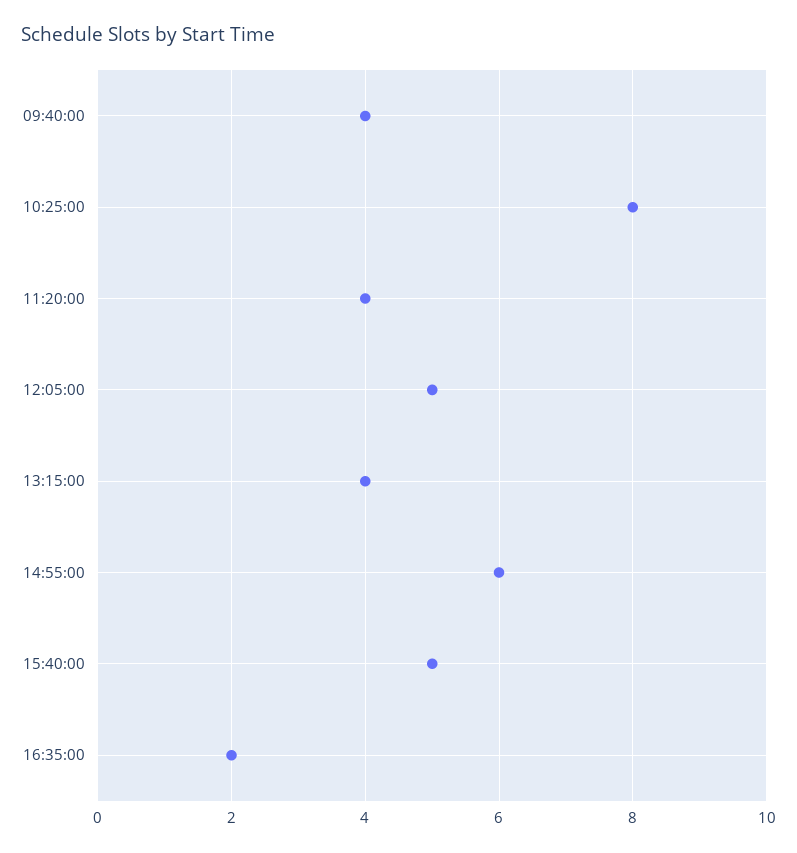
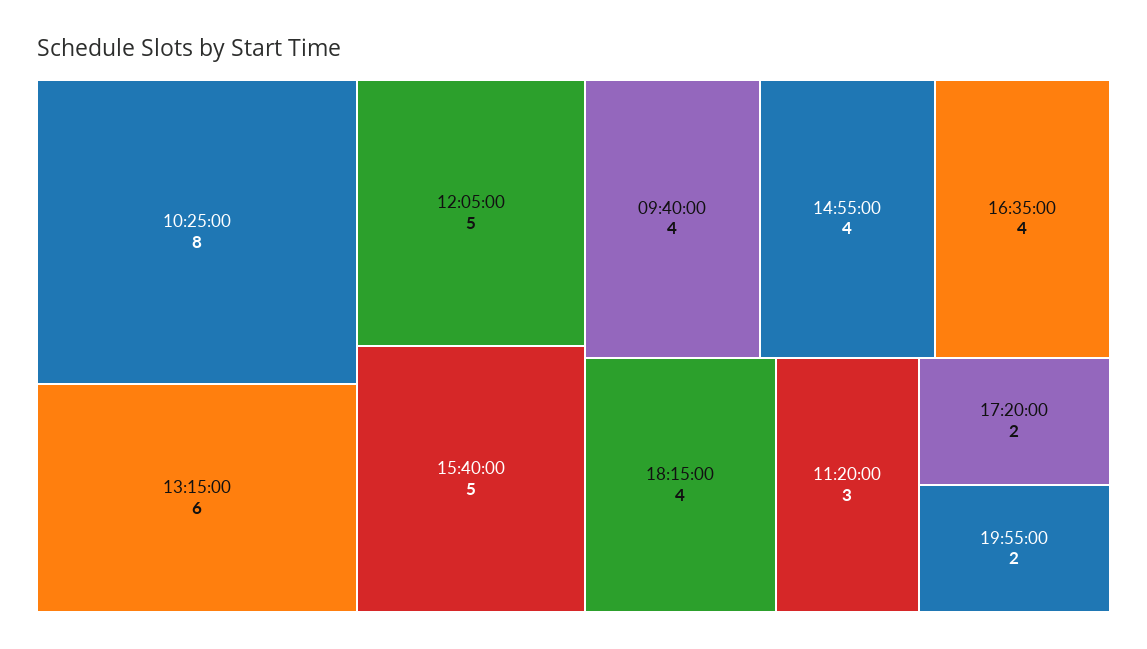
11:20:00: 4 -> 3
13:15:00: 4 -> 6
14:55:00: 6 -> 4
16:35:00: 2 -> 4
18:15:00: none -> 4
17:20:00: none -> 2
19:55:00: none -> 2

